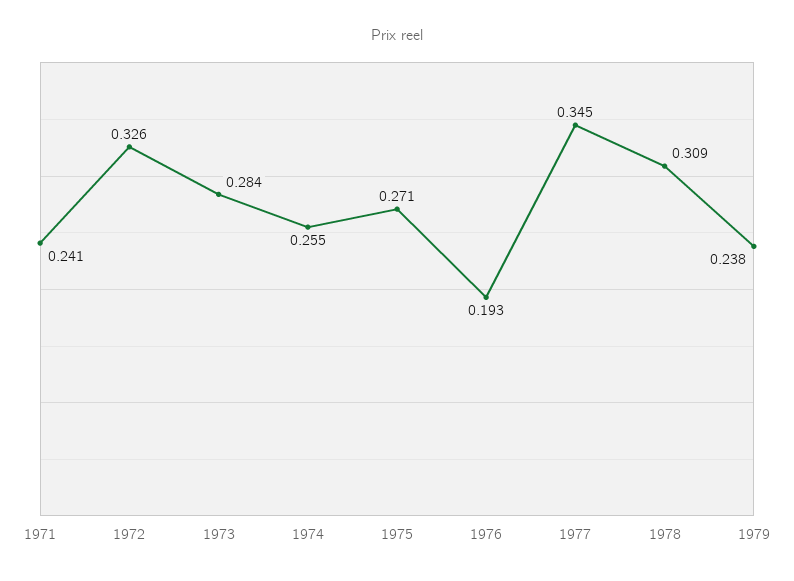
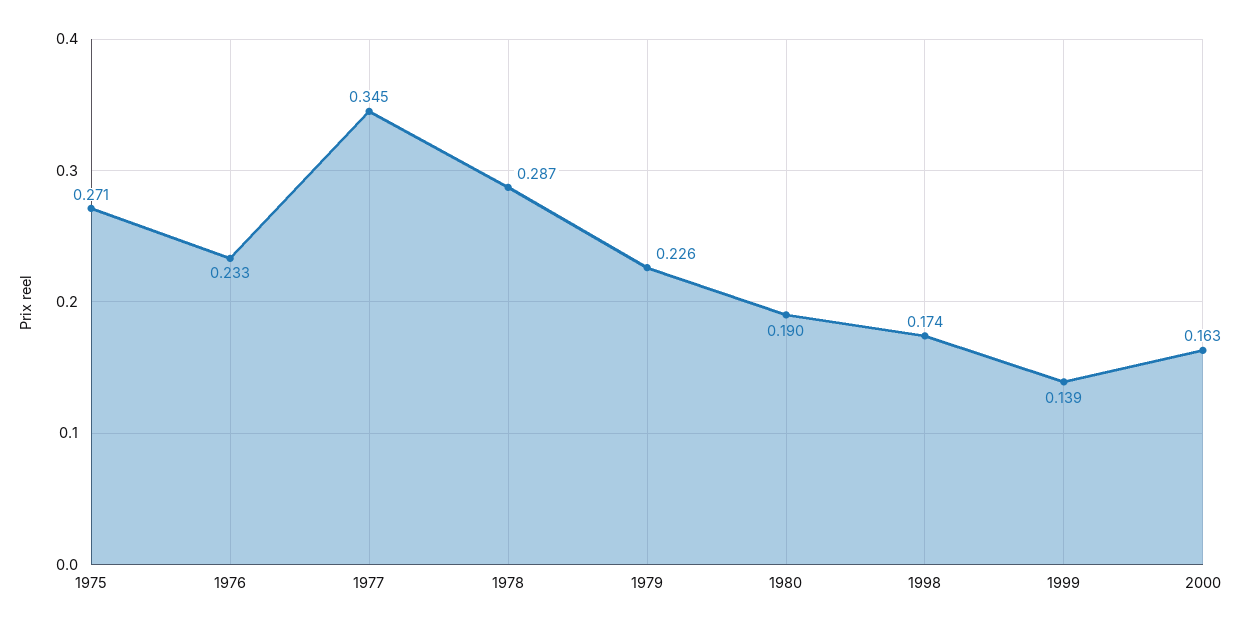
1971: 0.241 -> none
1972: 0.326 -> none
1973: 0.284 -> none
1974: 0.255 -> none
1976: 0.193 -> 0.233
1978: 0.309 -> 0.287
1979: 0.238 -> 0.226
1980: none -> 0.19
1998: none -> 0.174
1999: none -> 0.139
2000: none -> 0.163

